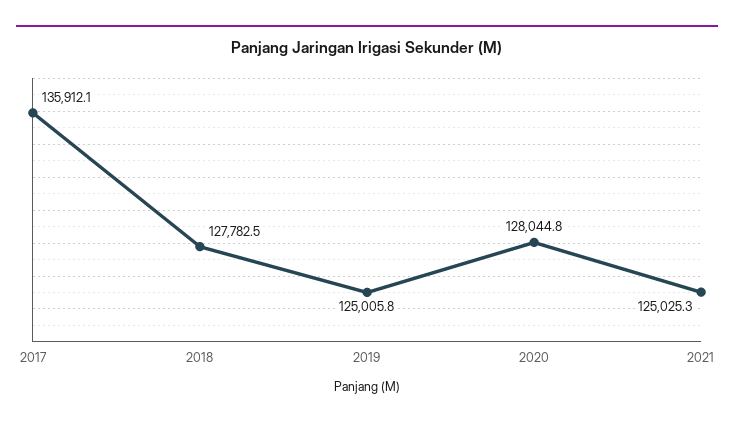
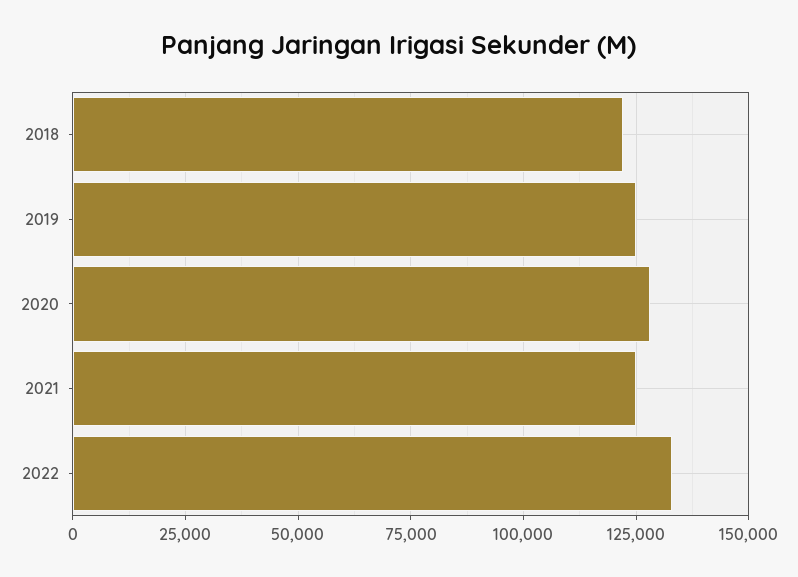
2017: 135912.1 -> none
2018: 127782.5 -> 122500
2022: none -> 132500

